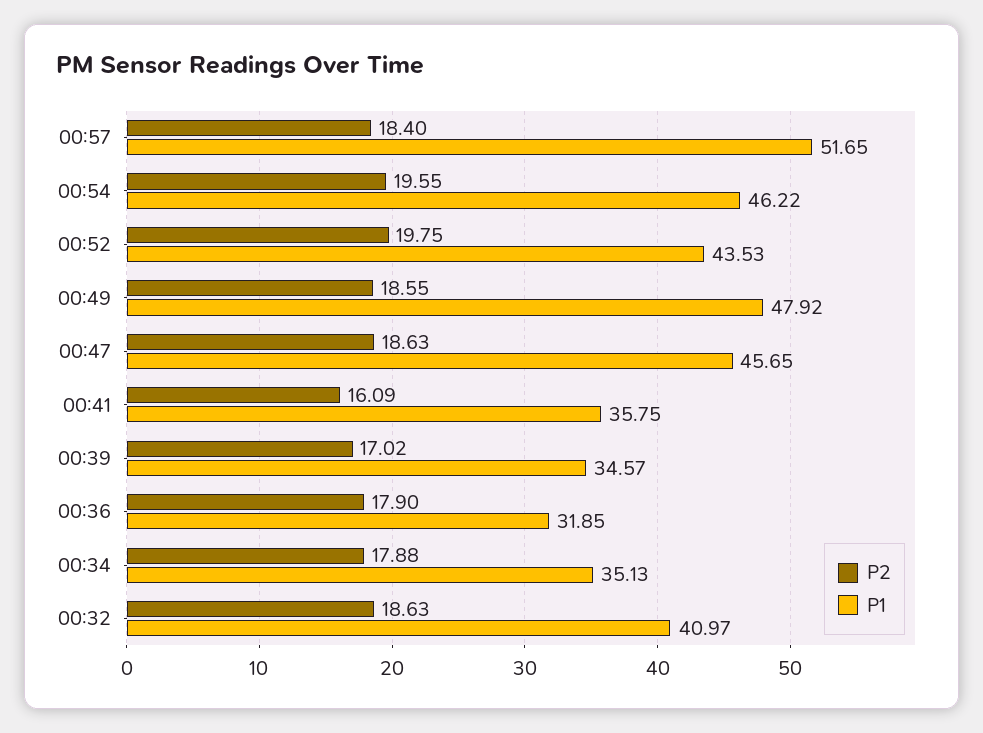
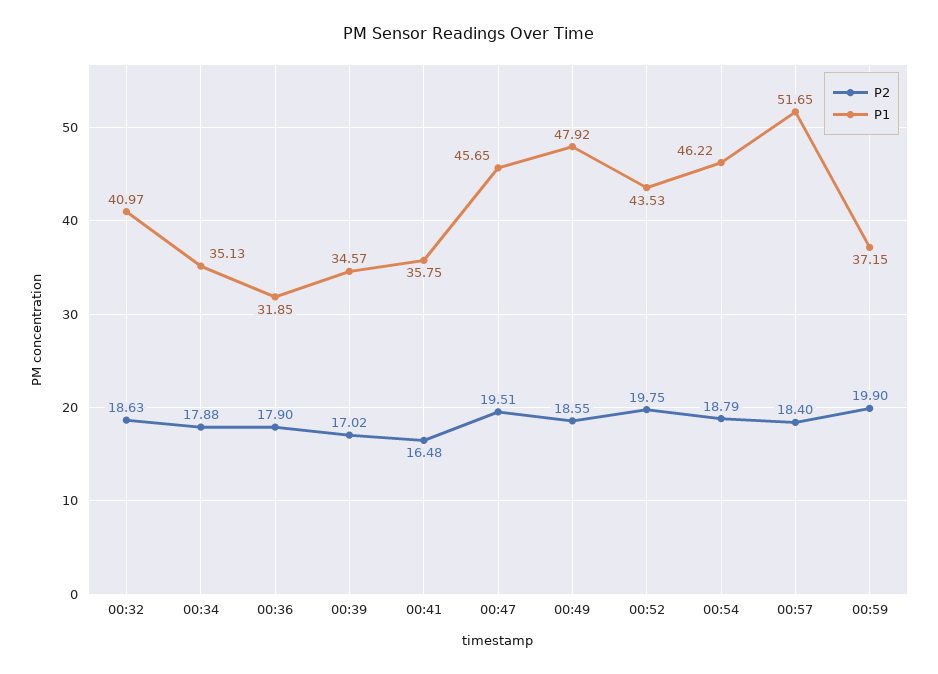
P2, 00:54: 19.55 -> 18.79
P2, 00:47: 18.63 -> 19.51
P2, 00:41: 16.09 -> 16.48
P2, 00:59: none -> 19.9
P1, 00:59: none -> 37.15

